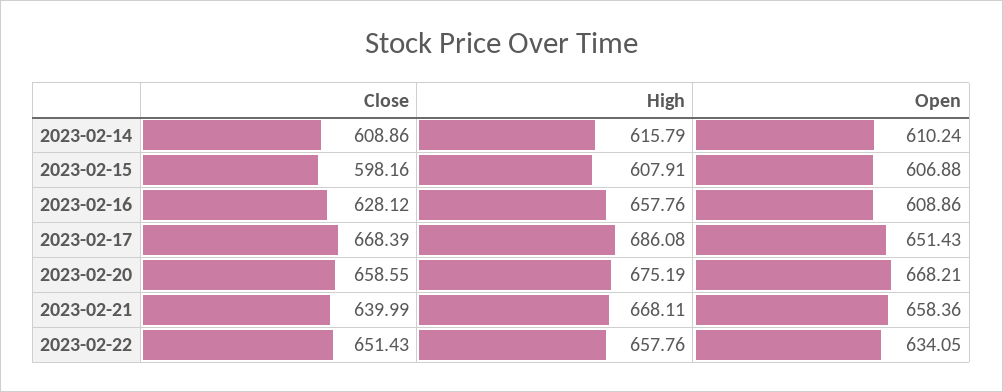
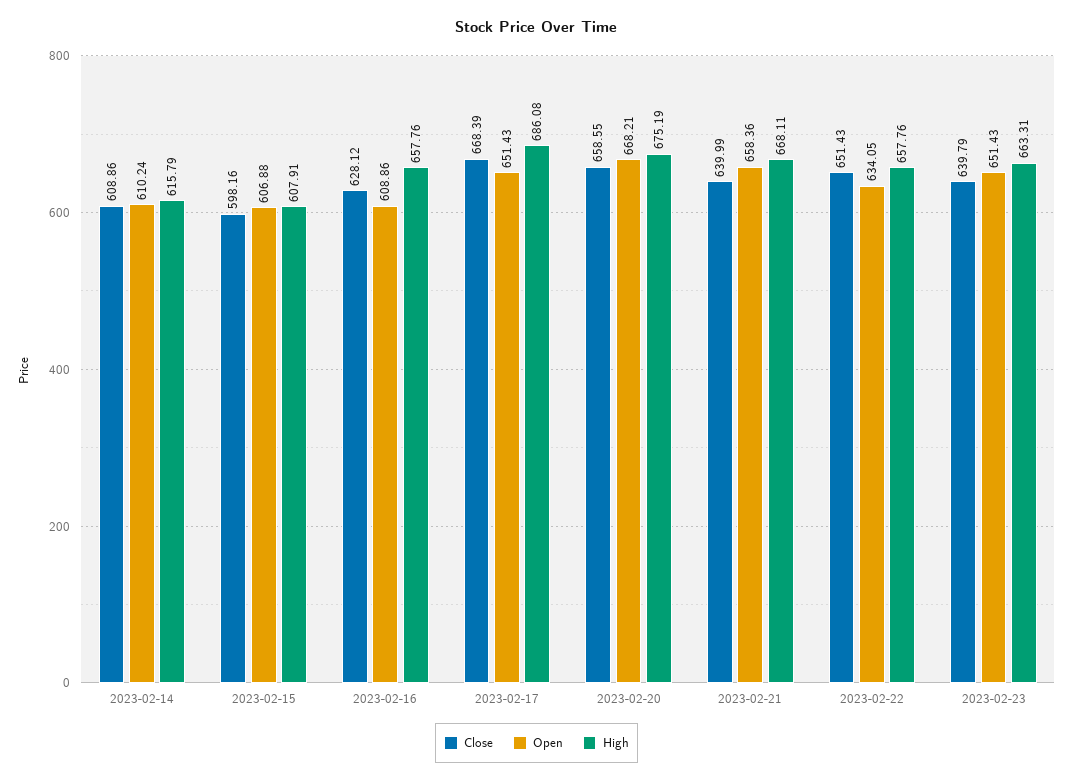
Close, 2023-02-23: none -> 639.79
Open, 2023-02-23: none -> 651.43
High, 2023-02-23: none -> 663.31

